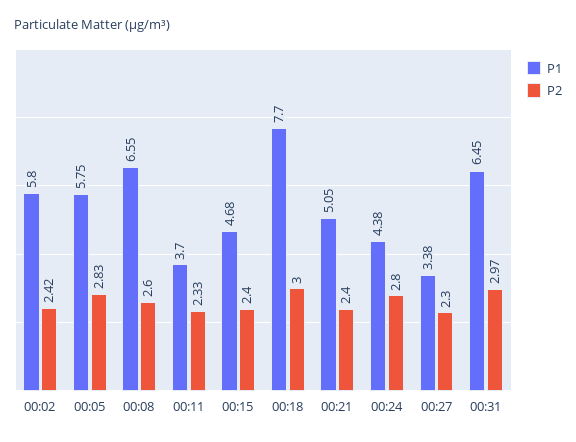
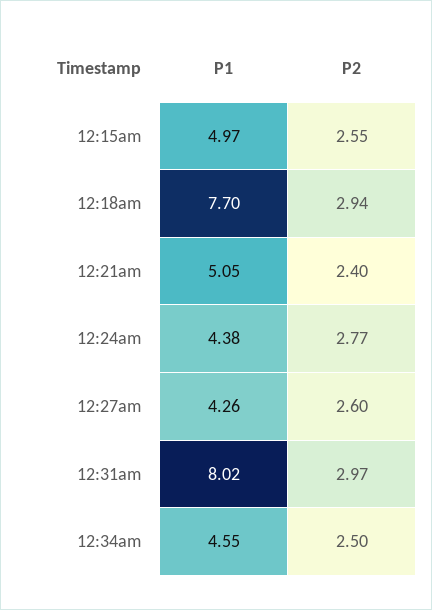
P1, 00:02: 5.8 -> none
P2, 00:02: 2.42 -> none
P1, 00:05: 5.75 -> none
P2, 00:05: 2.83 -> none
P1, 00:08: 6.55 -> none
P2, 00:08: 2.6 -> none
P1, 00:11: 3.7 -> none
P2, 00:11: 2.33 -> none
P1, 00:15: 4.68 -> 4.97
P2, 00:15: 2.4 -> 2.55
P2, 00:18: 3 -> 2.94
P2, 00:24: 2.8 -> 2.77
P1, 00:27: 3.38 -> 4.26
P2, 00:27: 2.3 -> 2.6
P1, 00:31: 6.45 -> 8.02
P1, 12:34am: none -> 4.55
P2, 12:34am: none -> 2.5

